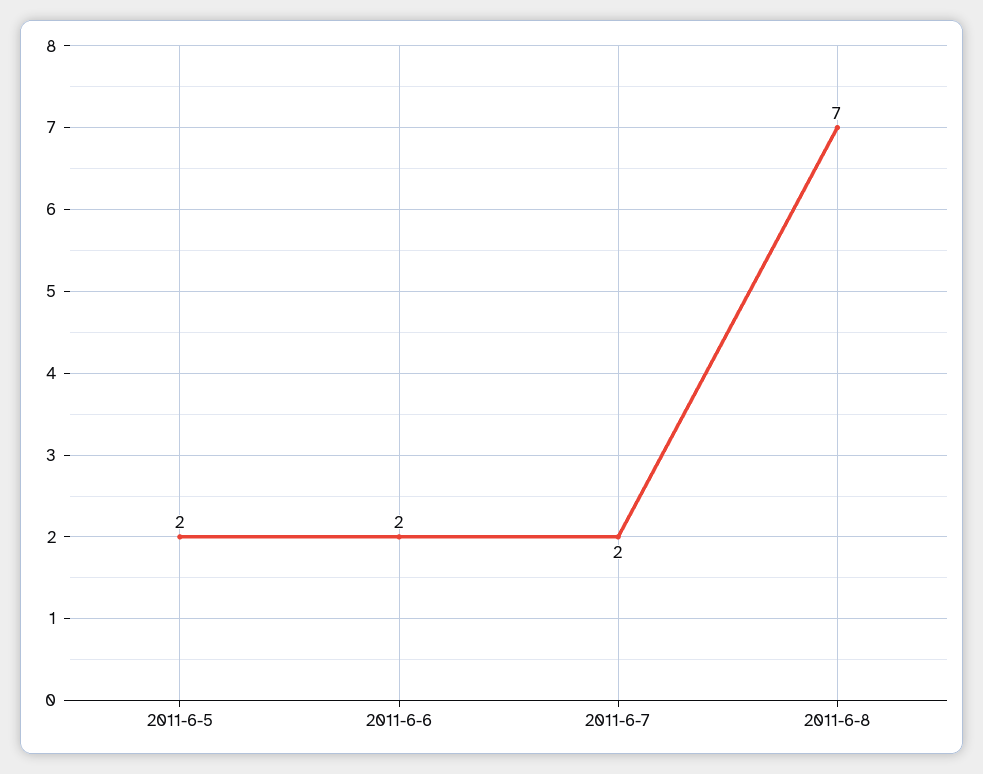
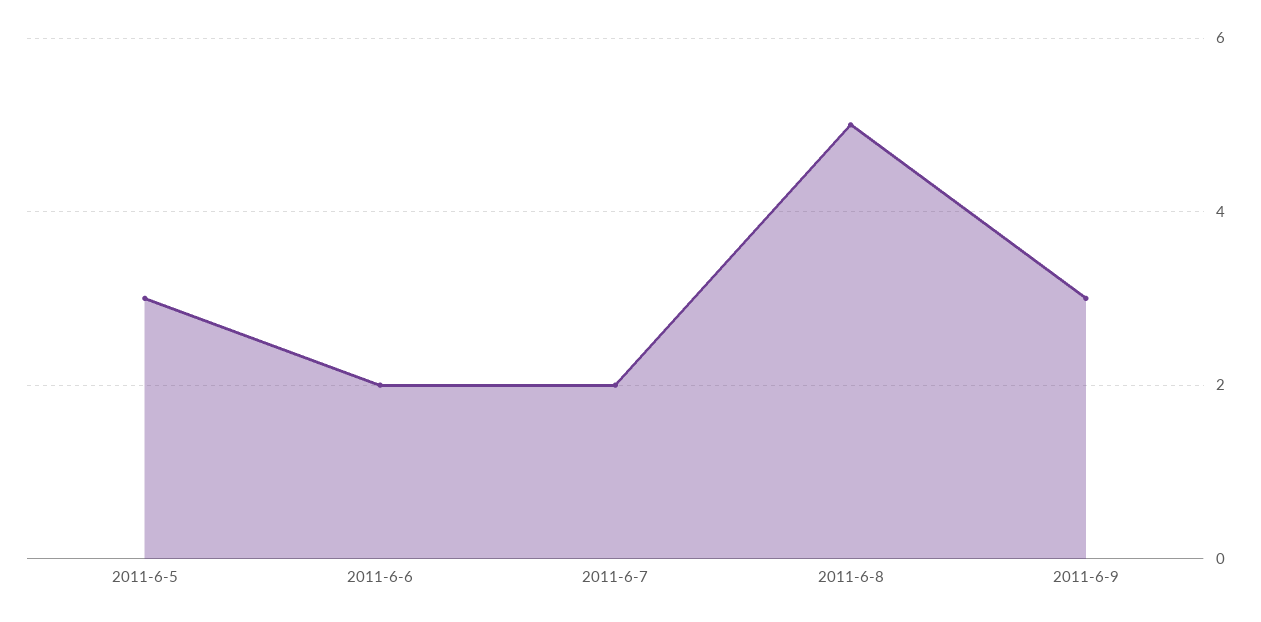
2011-6-5: 2 -> 3
2011-6-8: 7 -> 5
2011-6-9: none -> 3

